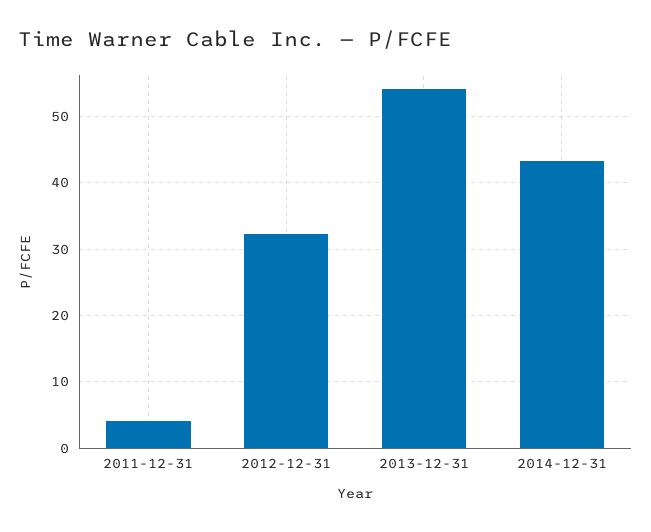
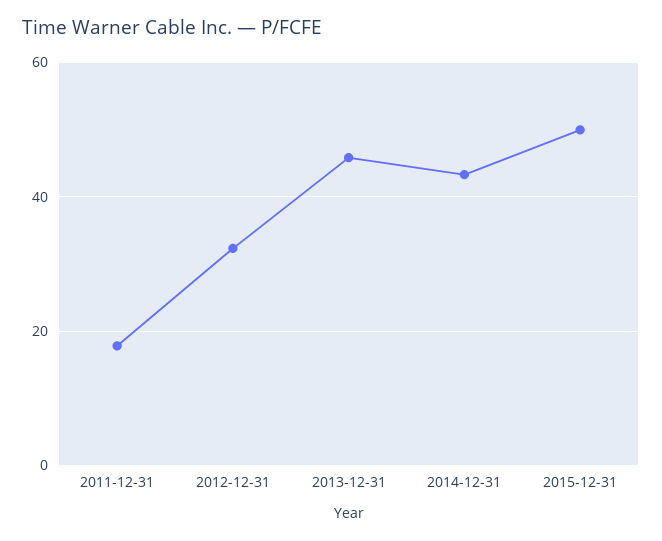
2011-12-31: 4 -> 18
2013-12-31: 54 -> 46
2015-12-31: none -> 50

